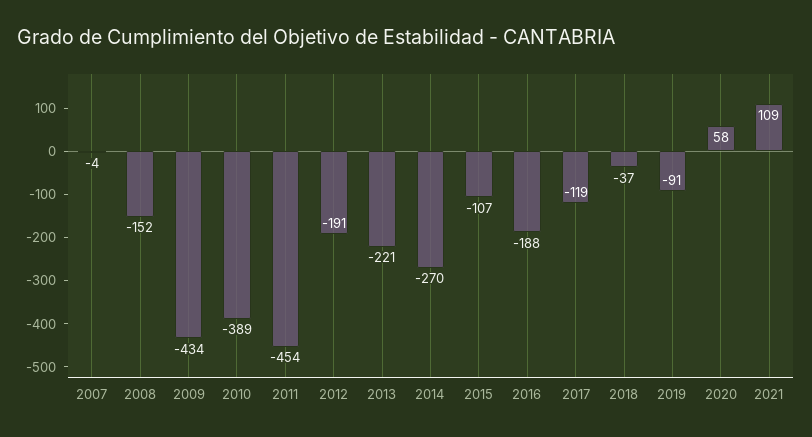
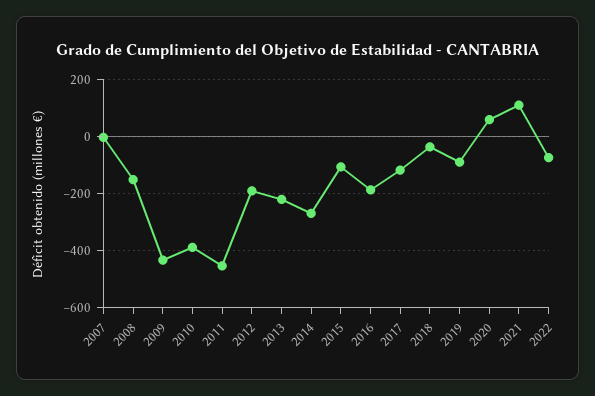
2022: none -> -75

